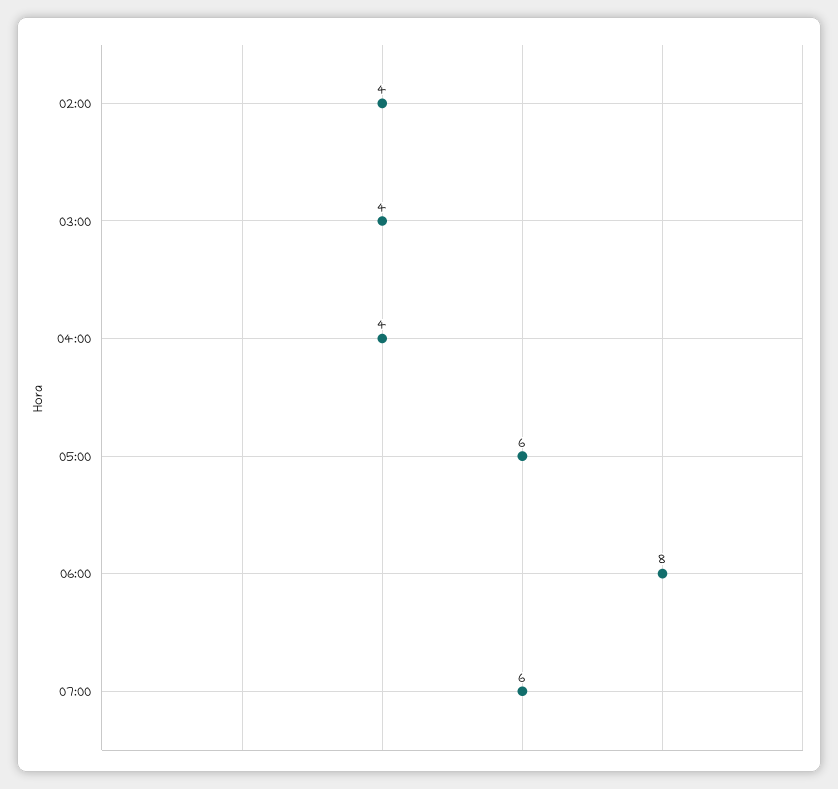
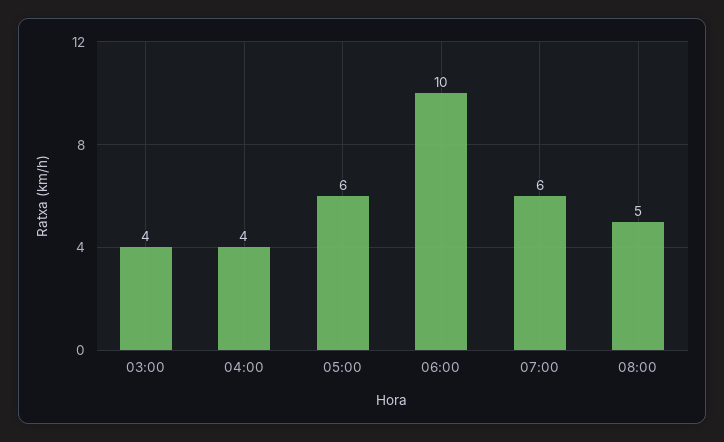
02:00: 4 -> none
06:00: 8 -> 10
08:00: none -> 5

